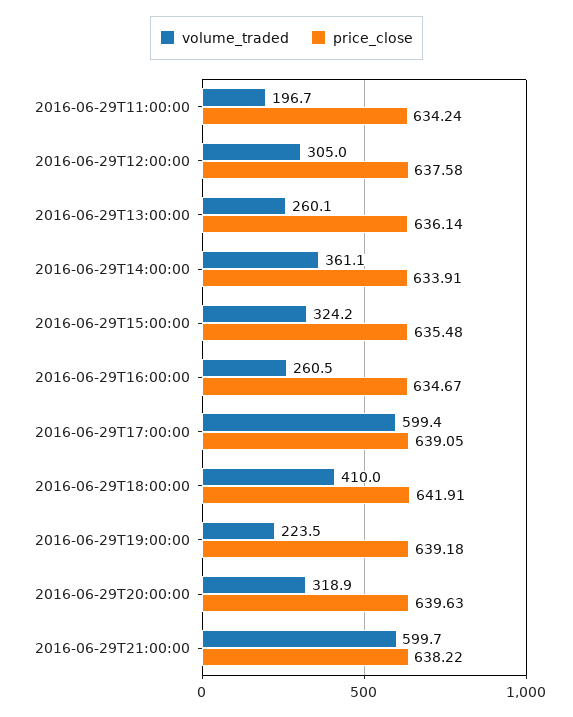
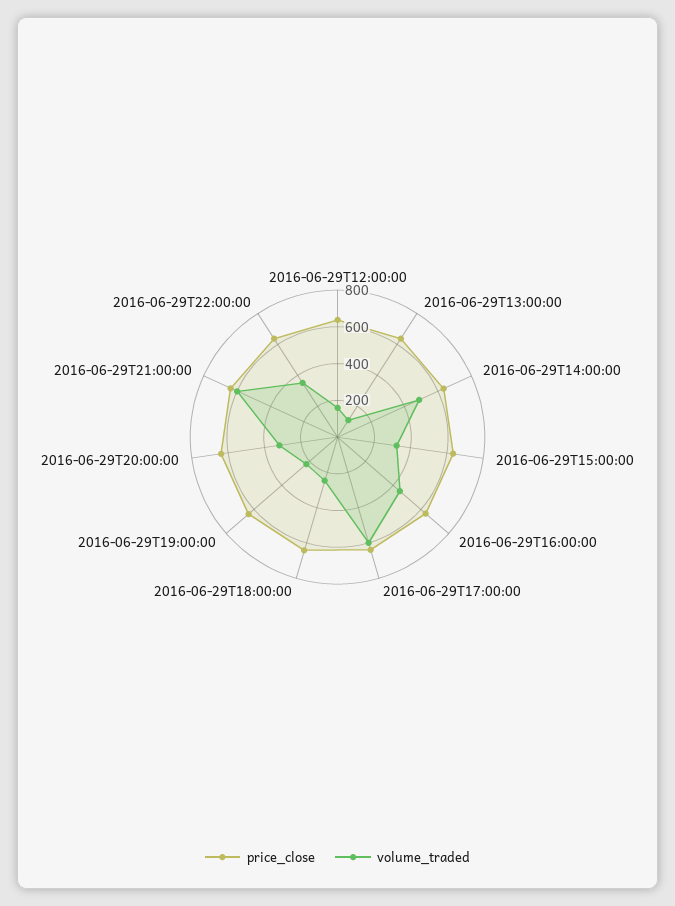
volume_traded, 2016-06-29T11:00:00: 196.7 -> none
price_close, 2016-06-29T11:00:00: 634.24 -> none
volume_traded, 2016-06-29T12:00:00: 305 -> 150
volume_traded, 2016-06-29T13:00:00: 260.1 -> 100
volume_traded, 2016-06-29T14:00:00: 361.1 -> 500
volume_traded, 2016-06-29T16:00:00: 260.5 -> 450
volume_traded, 2016-06-29T18:00:00: 410 -> 250
price_close, 2016-06-29T22:00:00: none -> 650
volume_traded, 2016-06-29T22:00:00: none -> 350

